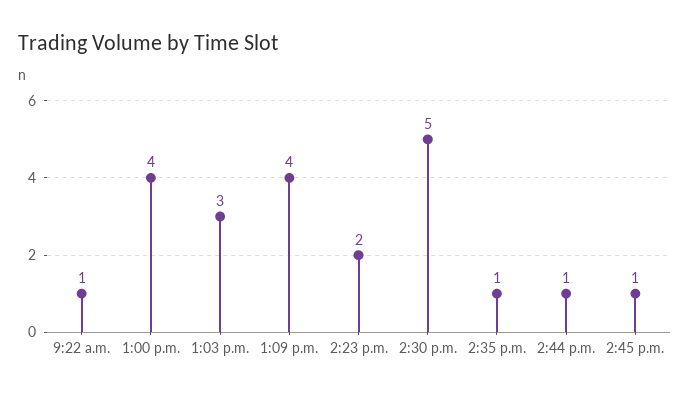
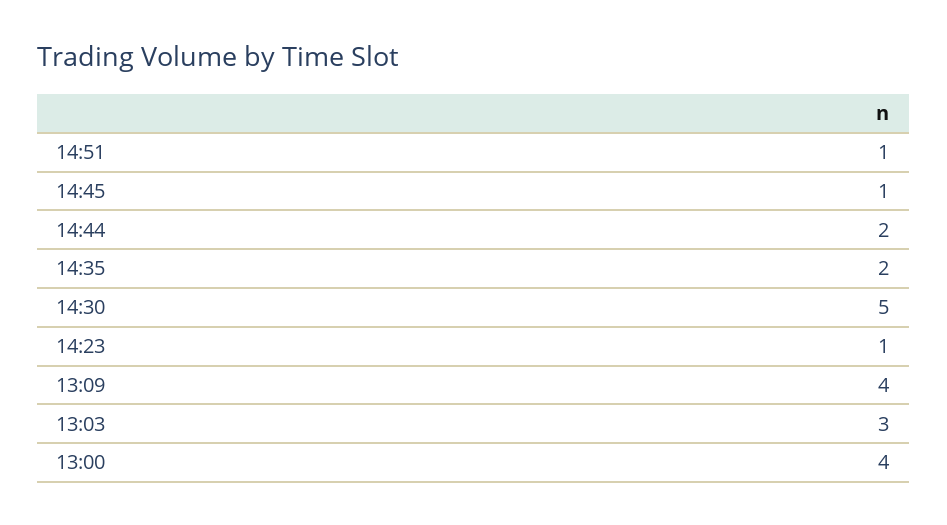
9:22 a.m.: 1 -> none
2:23 p.m.: 2 -> 1
2:35 p.m.: 1 -> 2
2:44 p.m.: 1 -> 2
14:51: none -> 1

